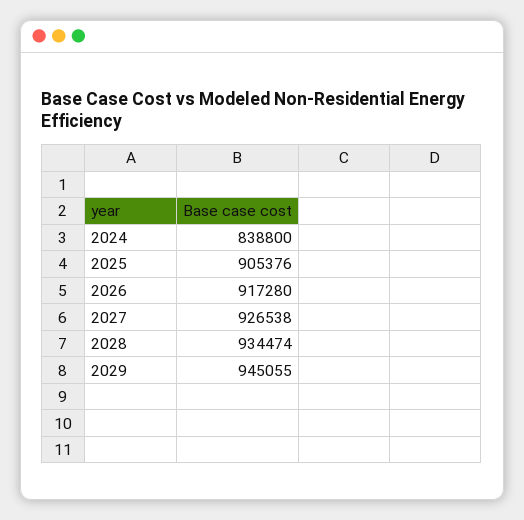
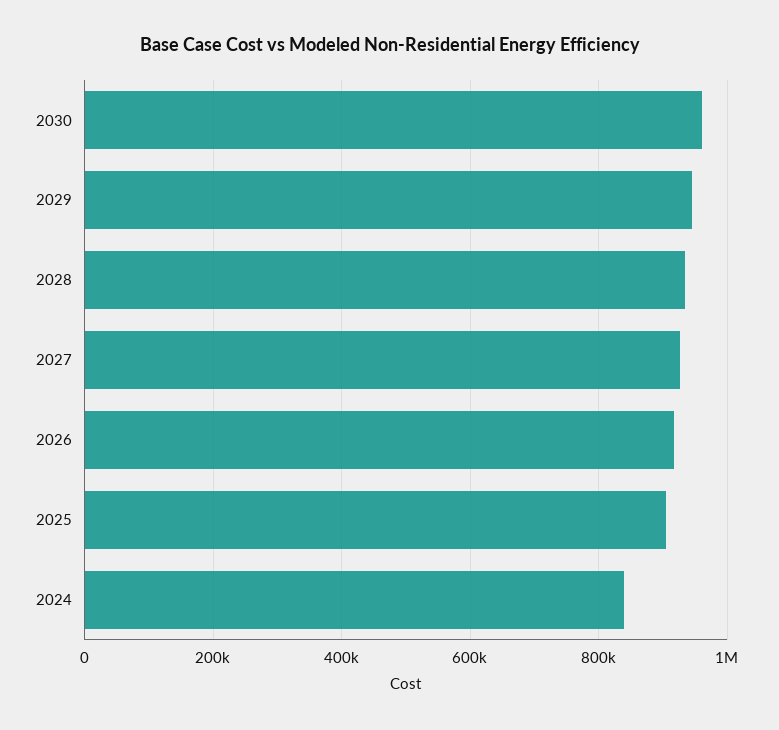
2030: none -> 960000

